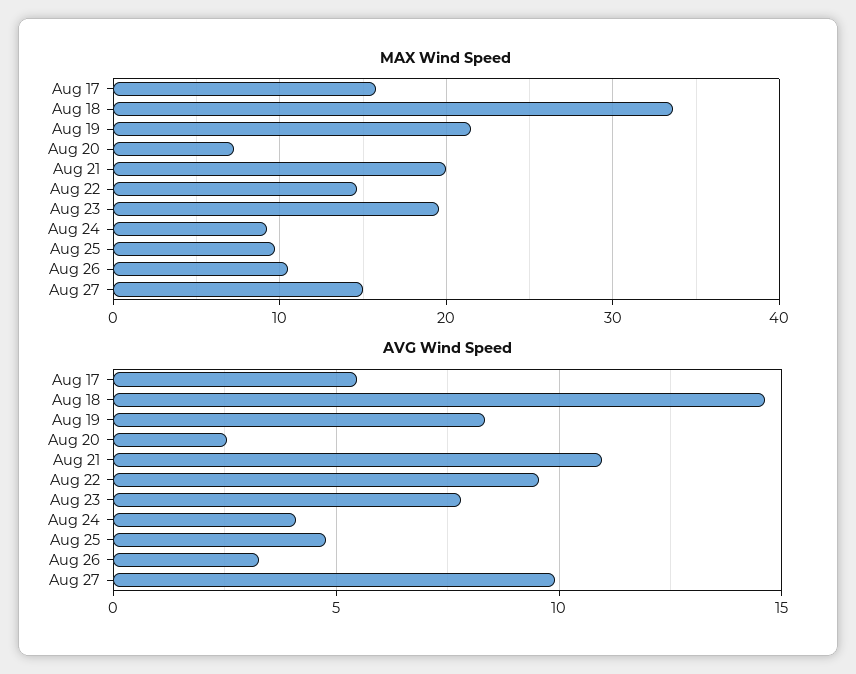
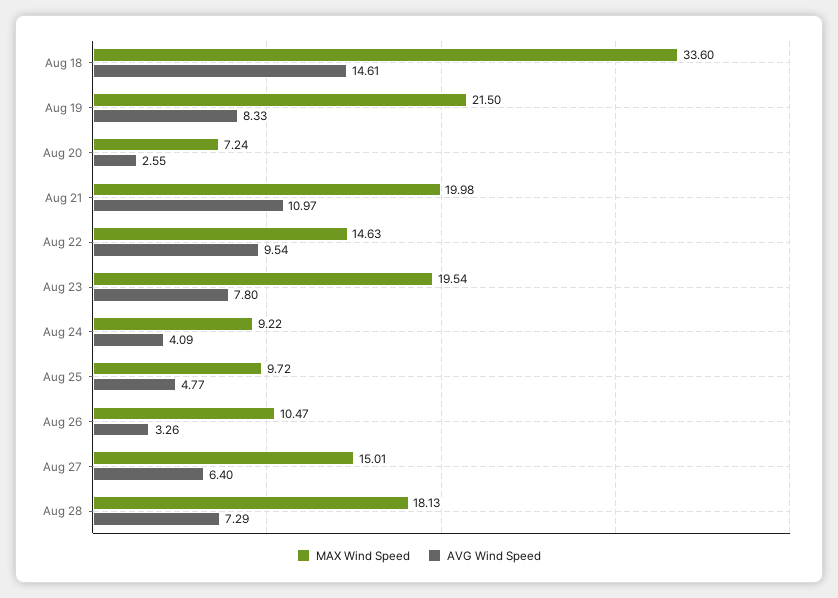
MAX Wind Speed, Aug 17: 16 -> none
AVG Wind Speed, Aug 17: 5.5 -> none
AVG Wind Speed, Aug 27: 10 -> 6.4
MAX Wind Speed, Aug 28: none -> 18.13
AVG Wind Speed, Aug 28: none -> 7.29

